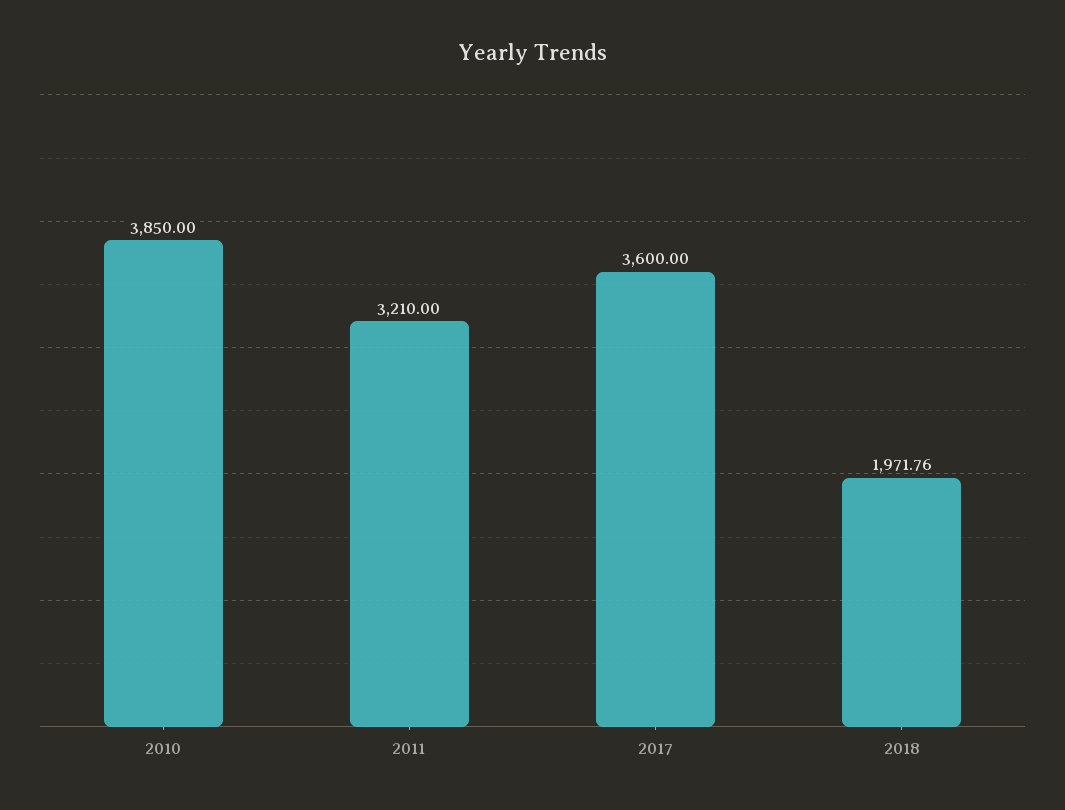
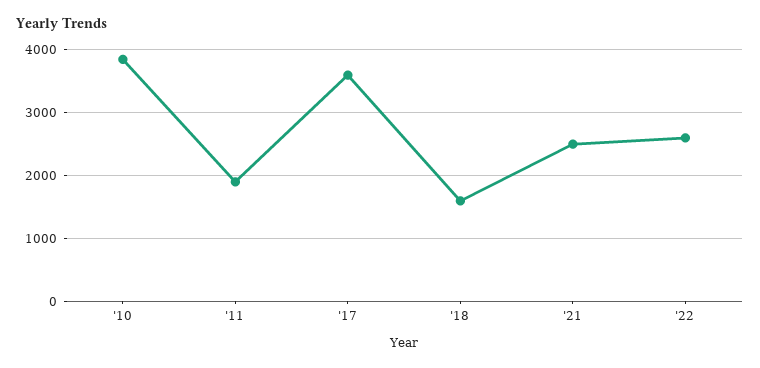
2011: 3210 -> 1900
2018: 1971.76 -> 1600
'21: none -> 2500
'22: none -> 2600

